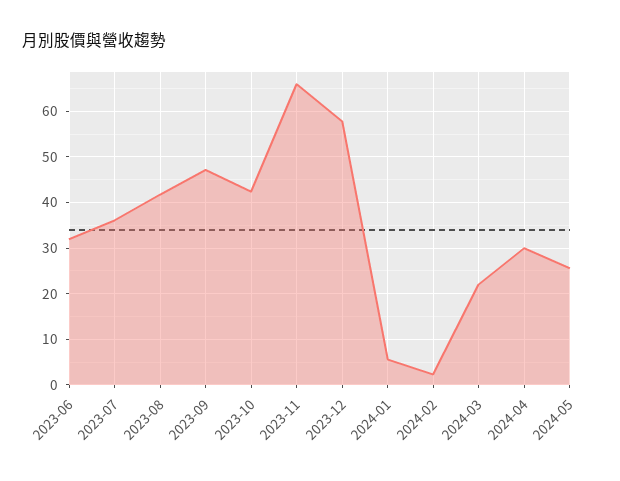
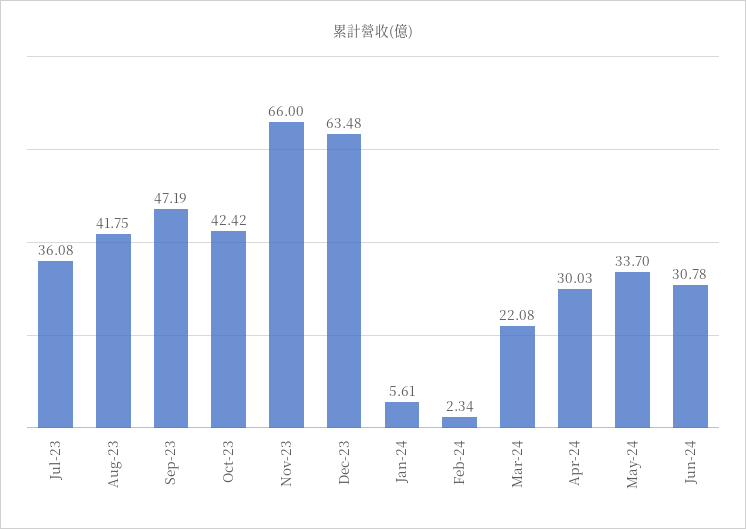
2023-06: 32 -> none
2023-12: 58 -> 63.48
2024-05: 26 -> 33.7
Jun-24: none -> 30.78

